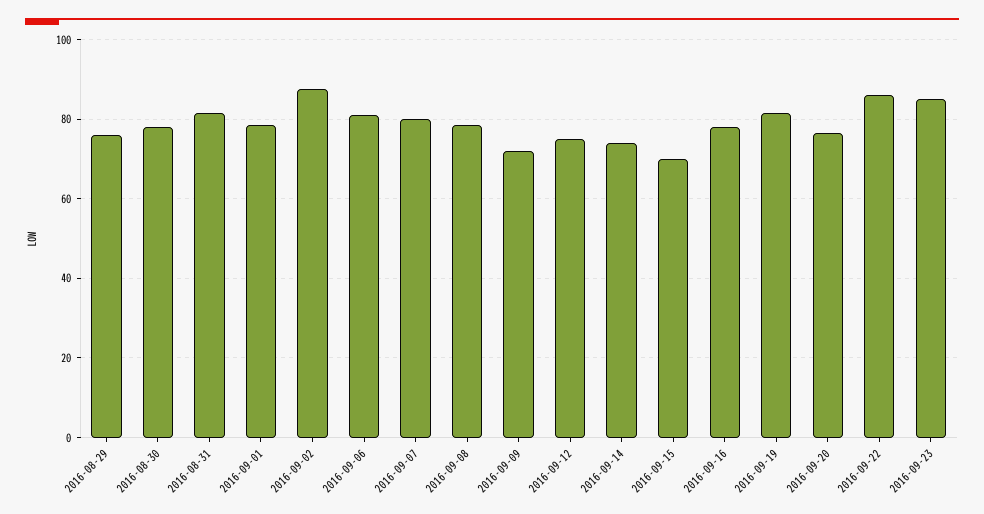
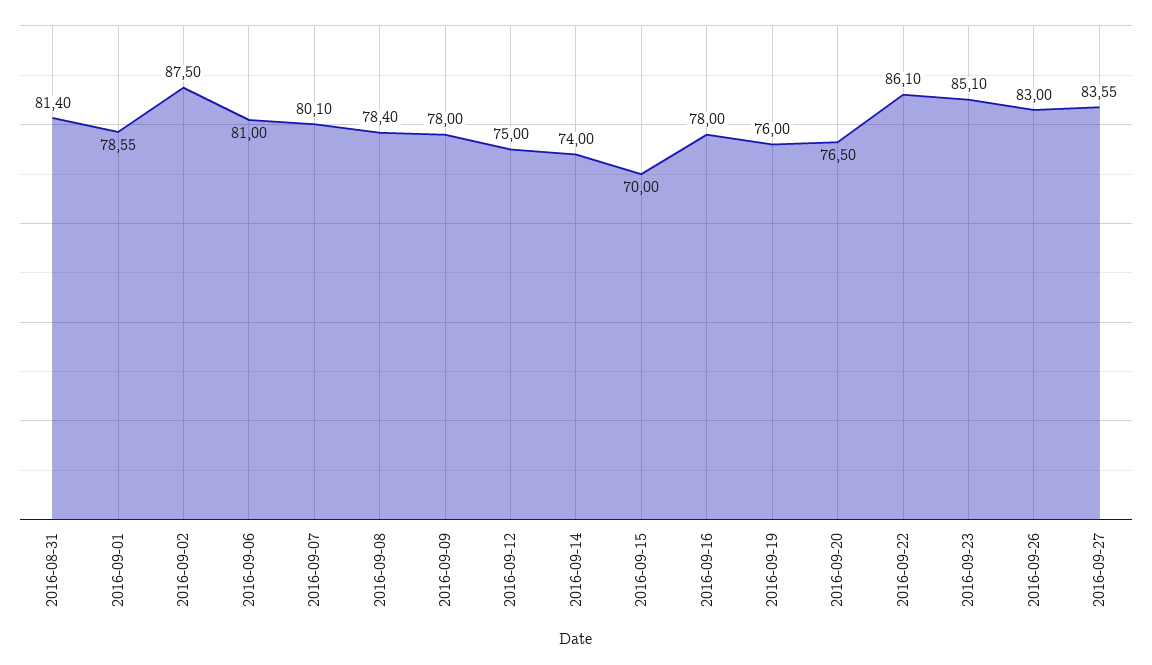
2016-08-29: 76 -> none
2016-08-30: 78 -> none
2016-09-09: 72 -> 78
2016-09-19: 82 -> 76
2016-09-26: none -> 83
2016-09-27: none -> 83.55

